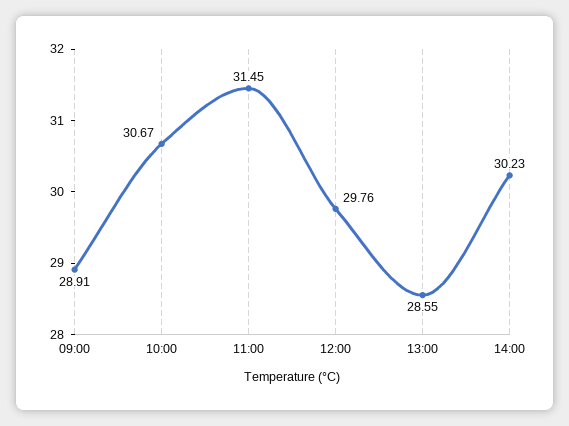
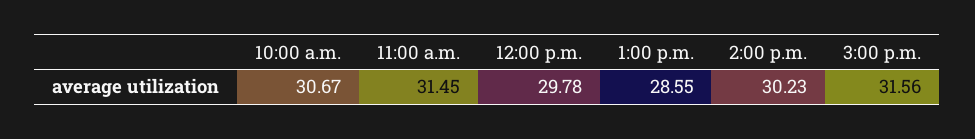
09:00: 28.91 -> none
12:00: 29.76 -> 29.78
3:00 p.m.: none -> 31.56

